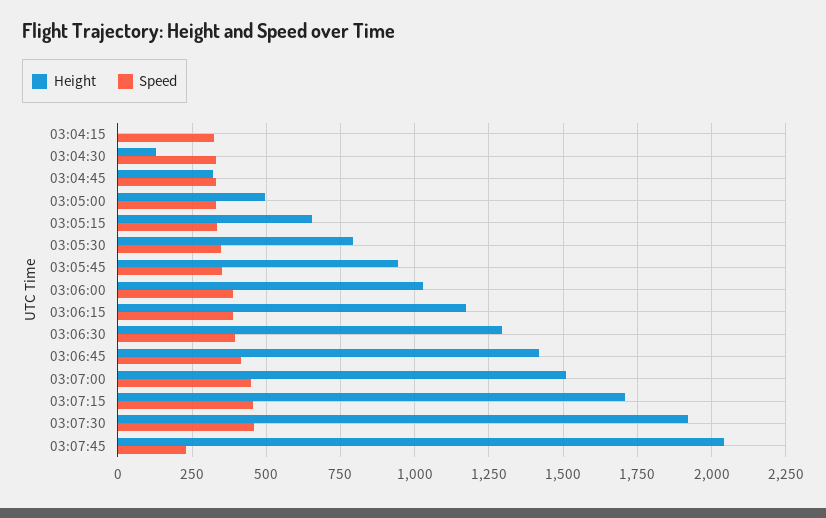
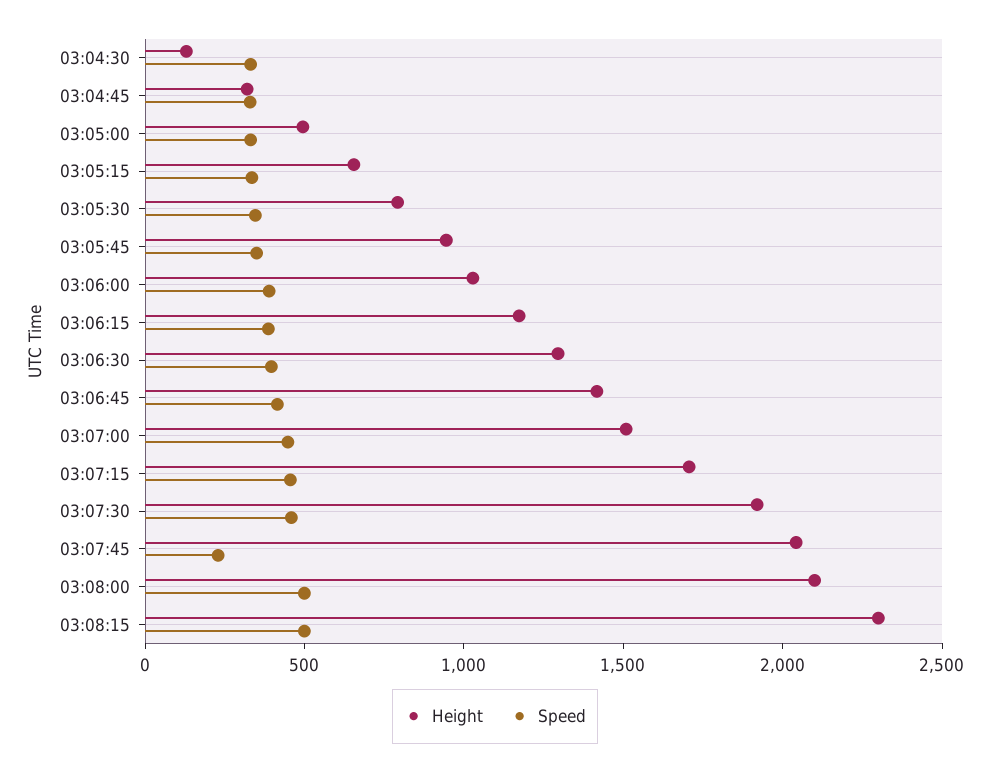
Height, 03:04:15: 0 -> none
Speed, 03:04:15: 325 -> none
Height, 03:08:00: none -> 2100
Speed, 03:08:00: none -> 500
Height, 03:08:15: none -> 2300
Speed, 03:08:15: none -> 500

